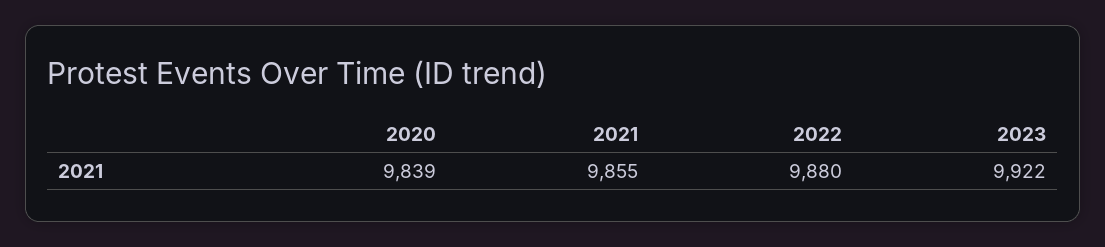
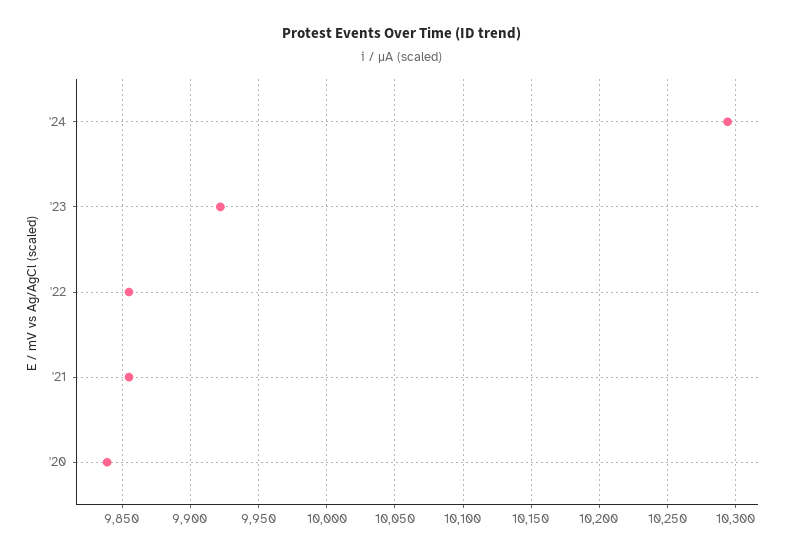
2022: 9880 -> 9855
'24: none -> 10295

